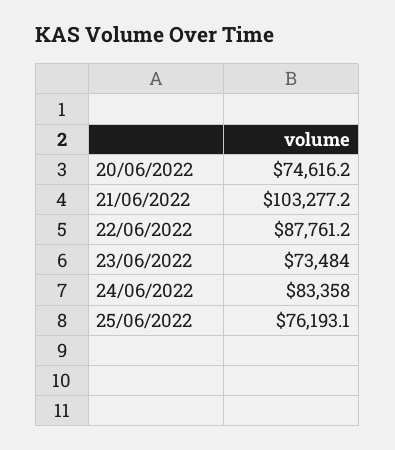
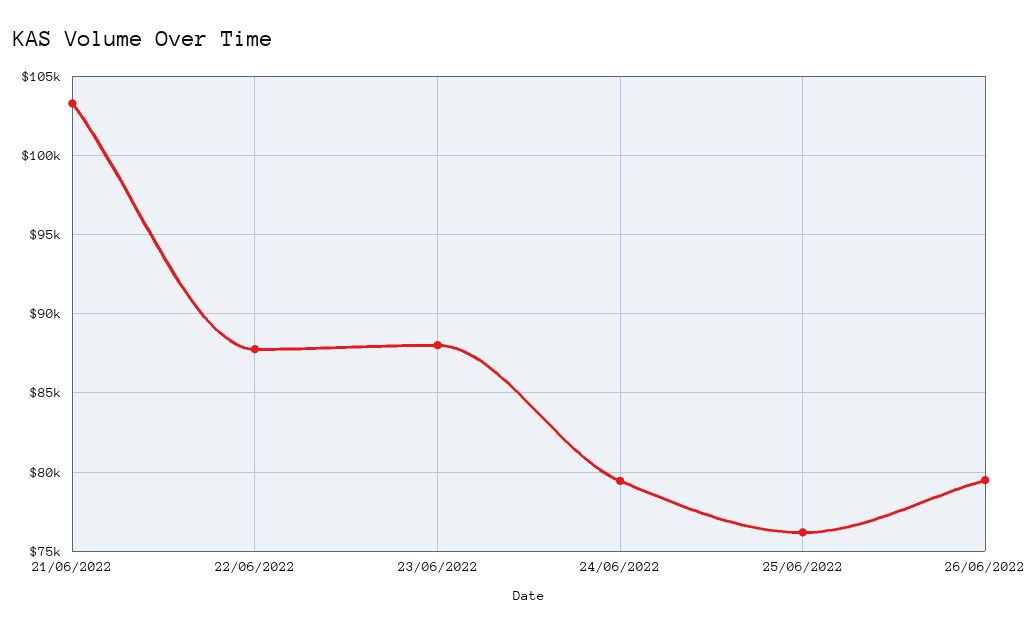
20/06/2022: 74616.2 -> none
23/06/2022: 73484 -> 88000
24/06/2022: 83358 -> 79500
26/06/2022: none -> 79500

